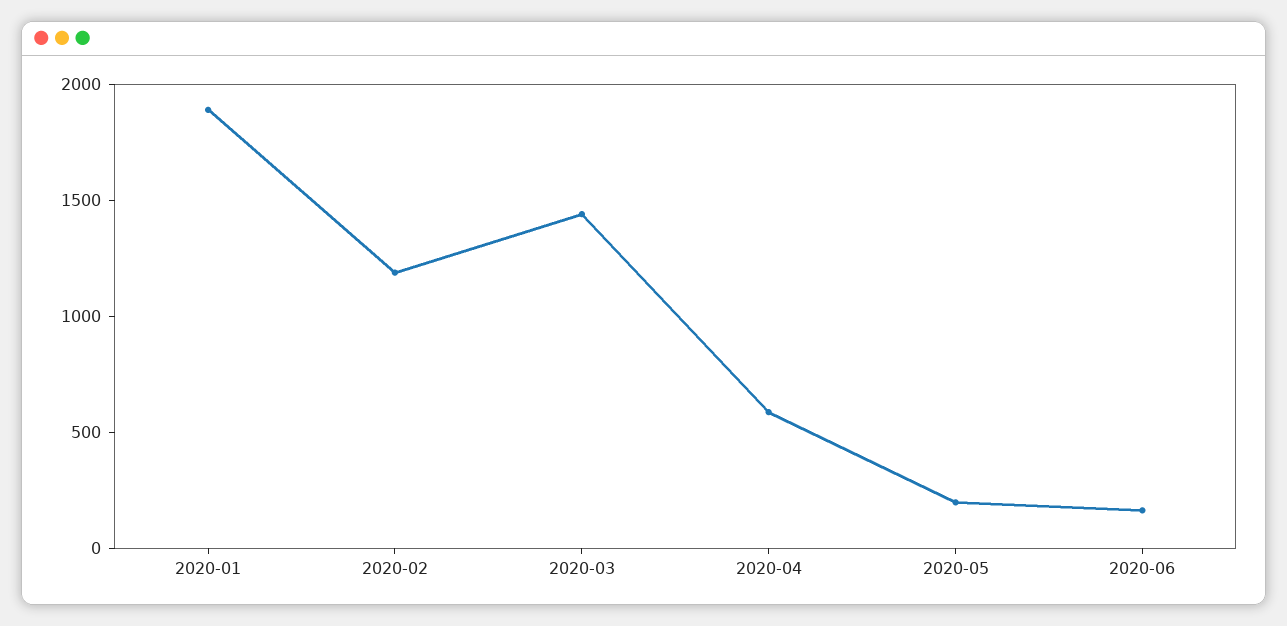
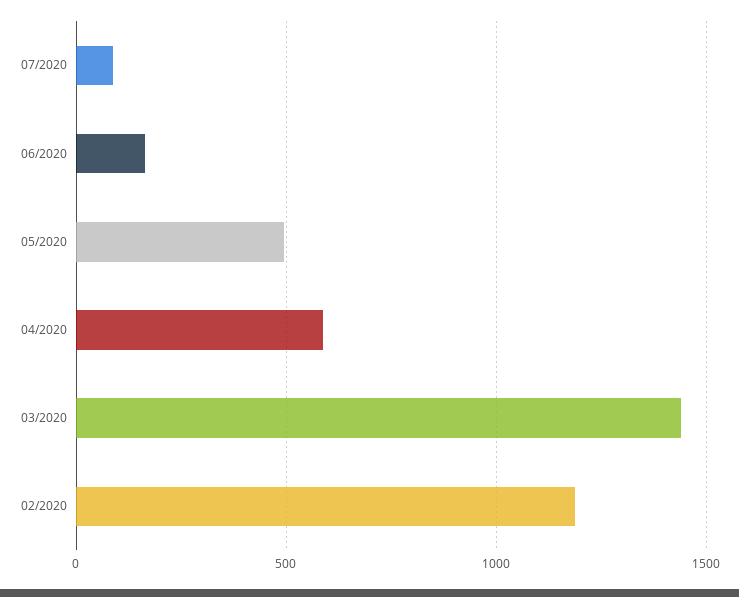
2020-01: 1900 -> none
2020-05: 200 -> 500
07/2020: none -> 100

